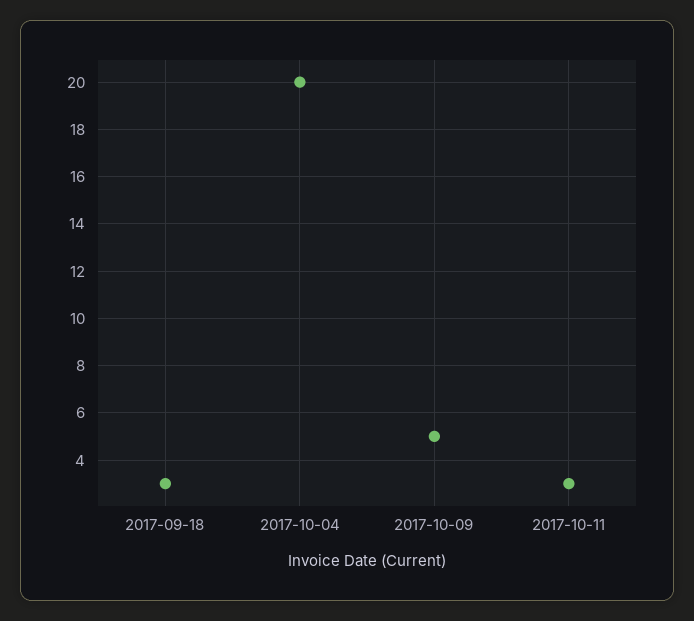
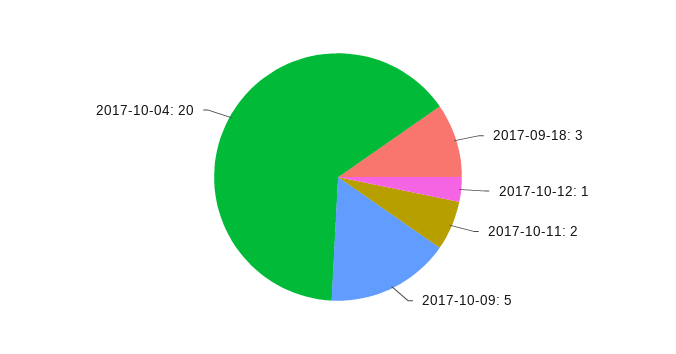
2017-10-11: 3 -> 2
2017-10-12: none -> 1

